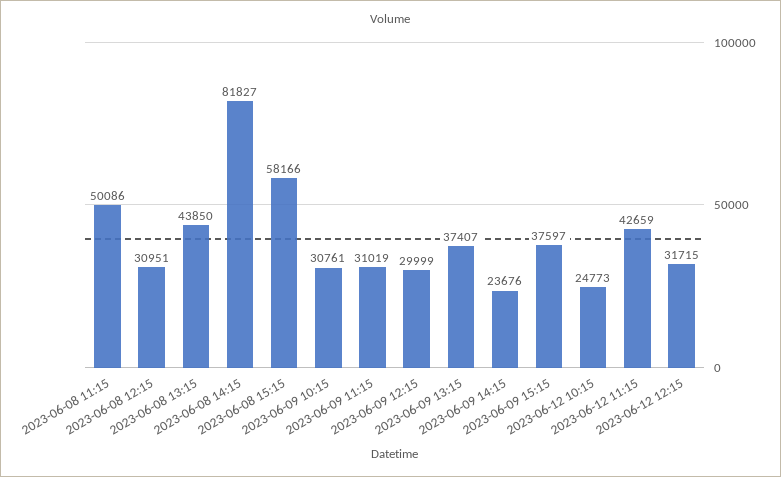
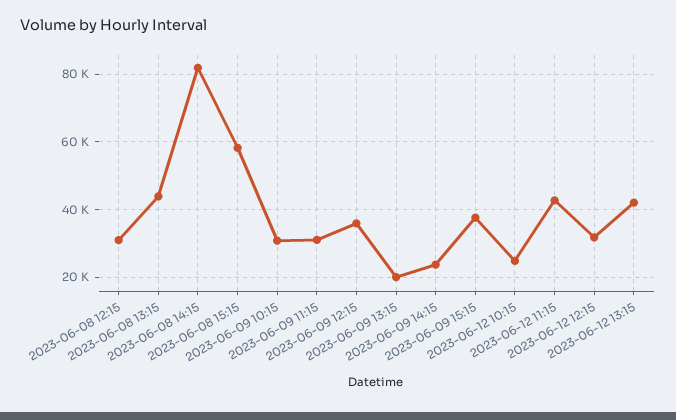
2023-06-08 11:15: 50086 -> none
2023-06-09 12:15: 29999 -> 36000
2023-06-09 13:15: 37407 -> 20000
2023-06-12 13:15: none -> 42000

